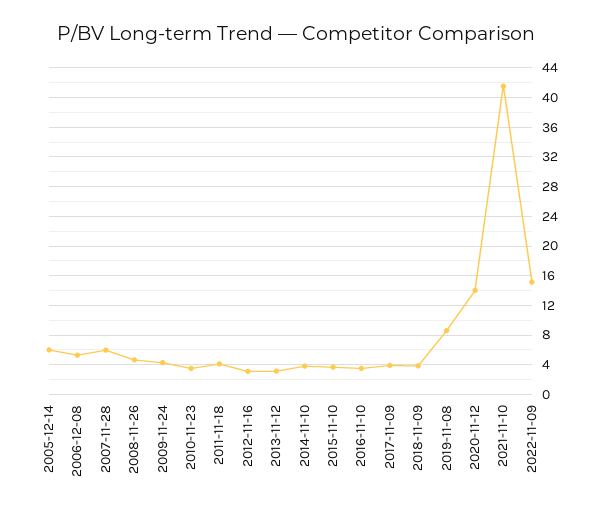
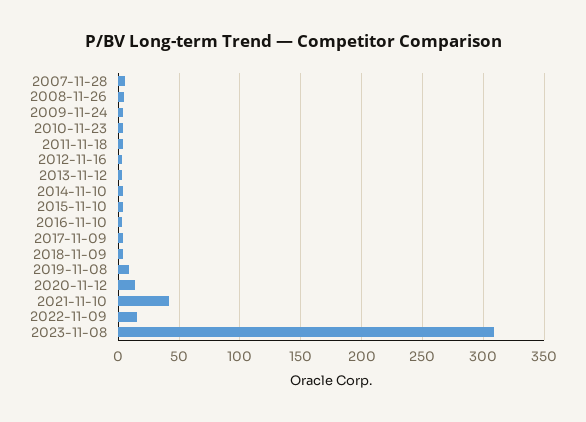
2005-12-14: 6 -> none
2006-12-08: 5 -> none
2023-11-08: none -> 310

